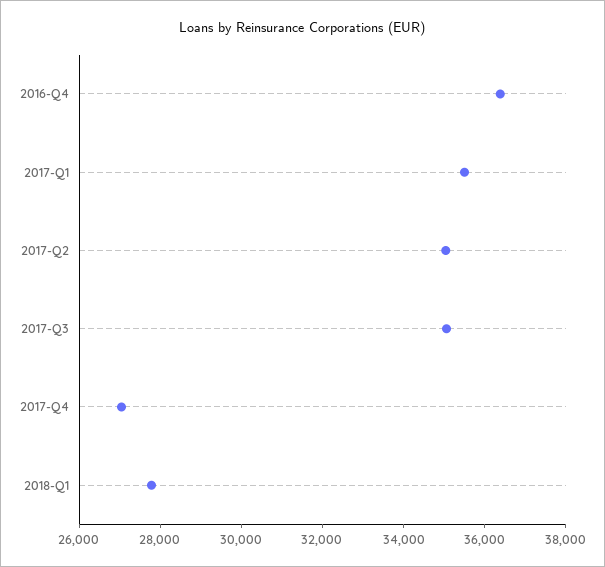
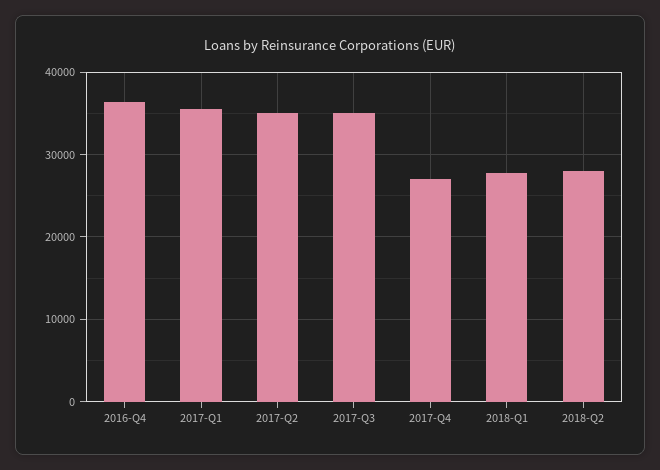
2018-Q2: none -> 28000

